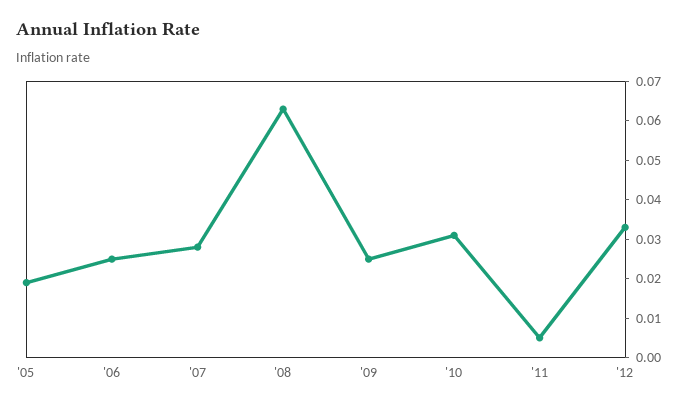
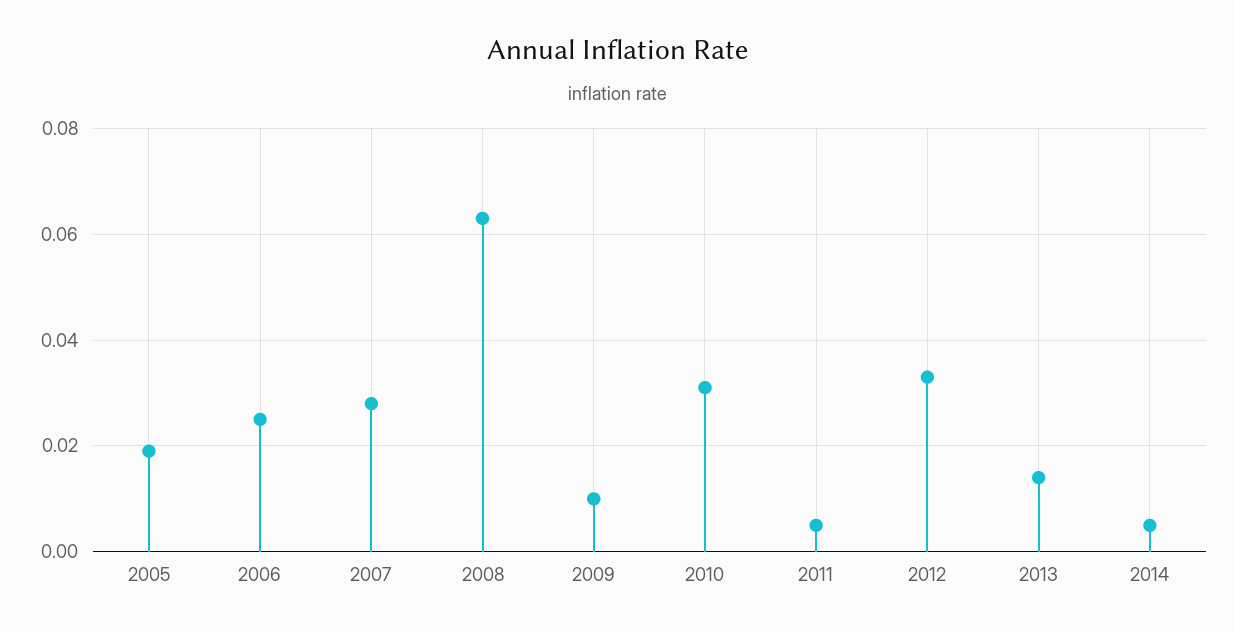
'09: 0.025 -> 0.01
2013: none -> 0.015
2014: none -> 0.005

